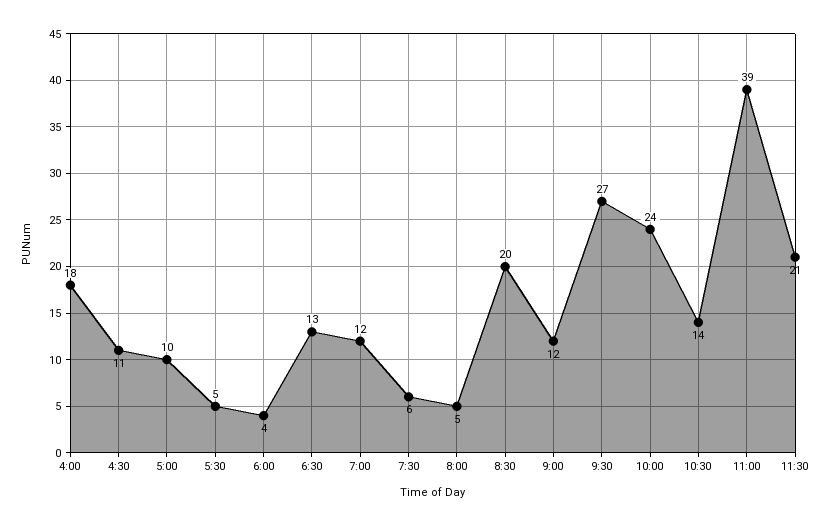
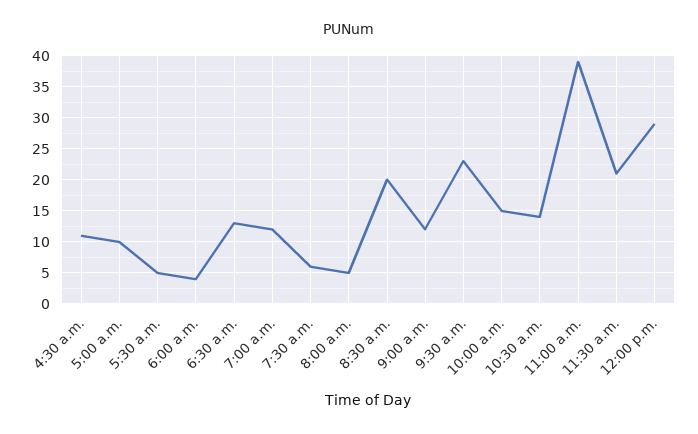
4:00: 18 -> none
9:30: 27 -> 23
10:00: 24 -> 15
12:00 p.m.: none -> 29

